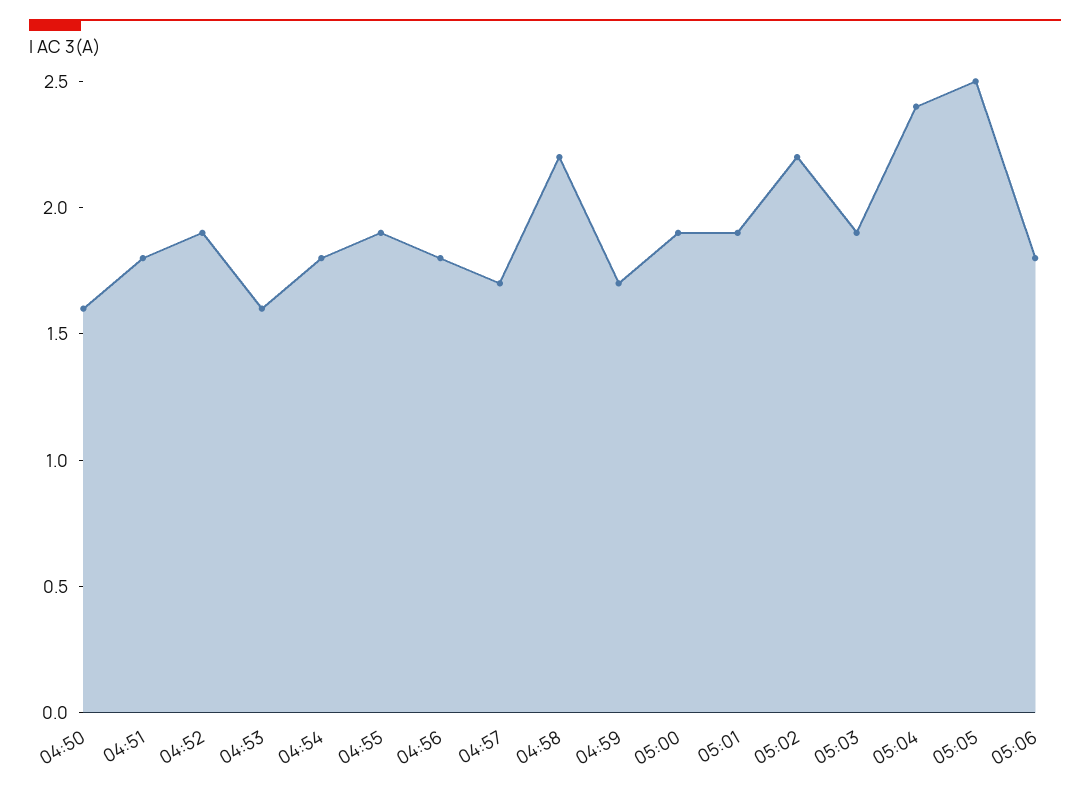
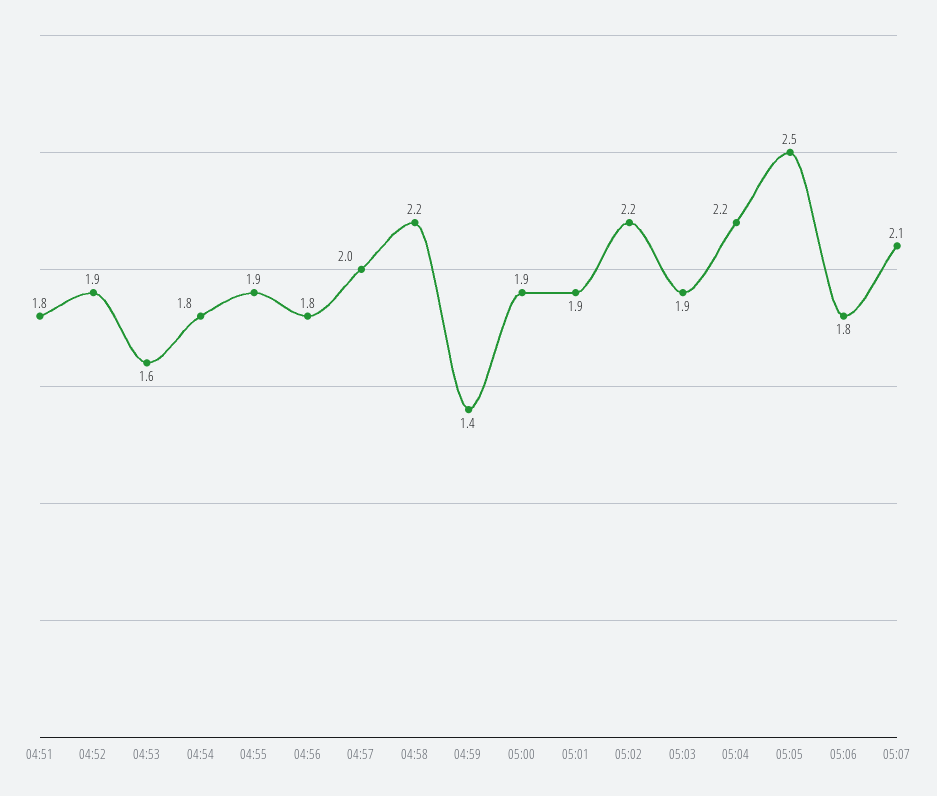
04:50: 1.6 -> none
04:57: 1.7 -> 2
04:59: 1.7 -> 1.4
05:04: 2.4 -> 2.2
05:07: none -> 2.1

